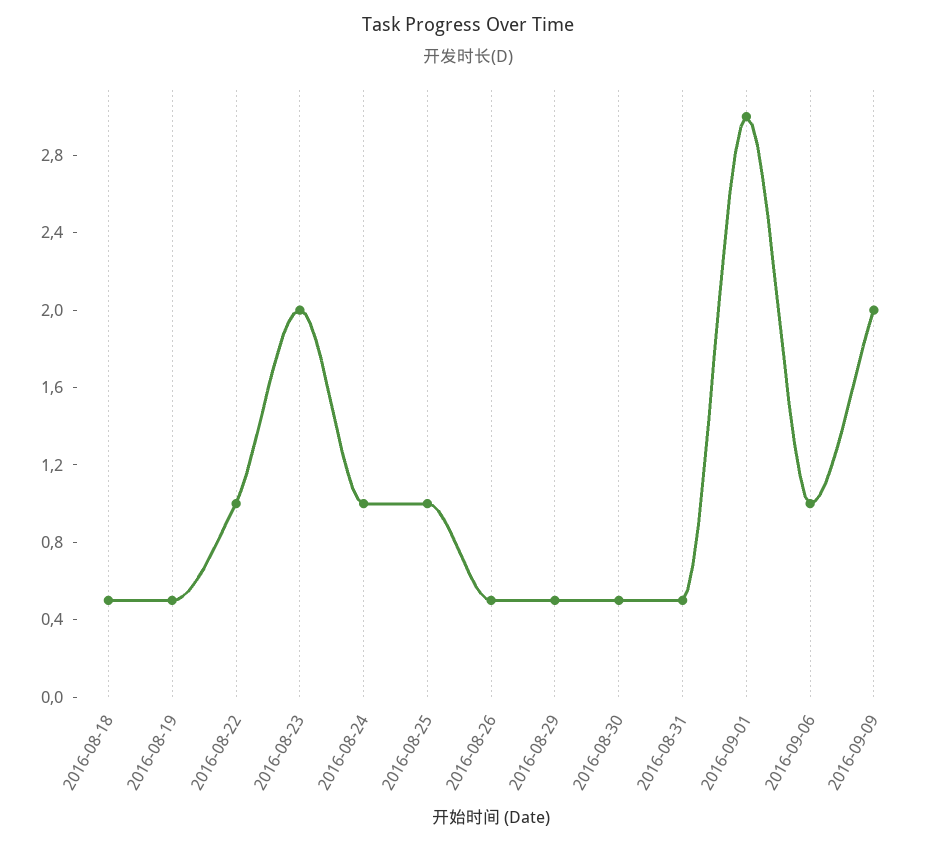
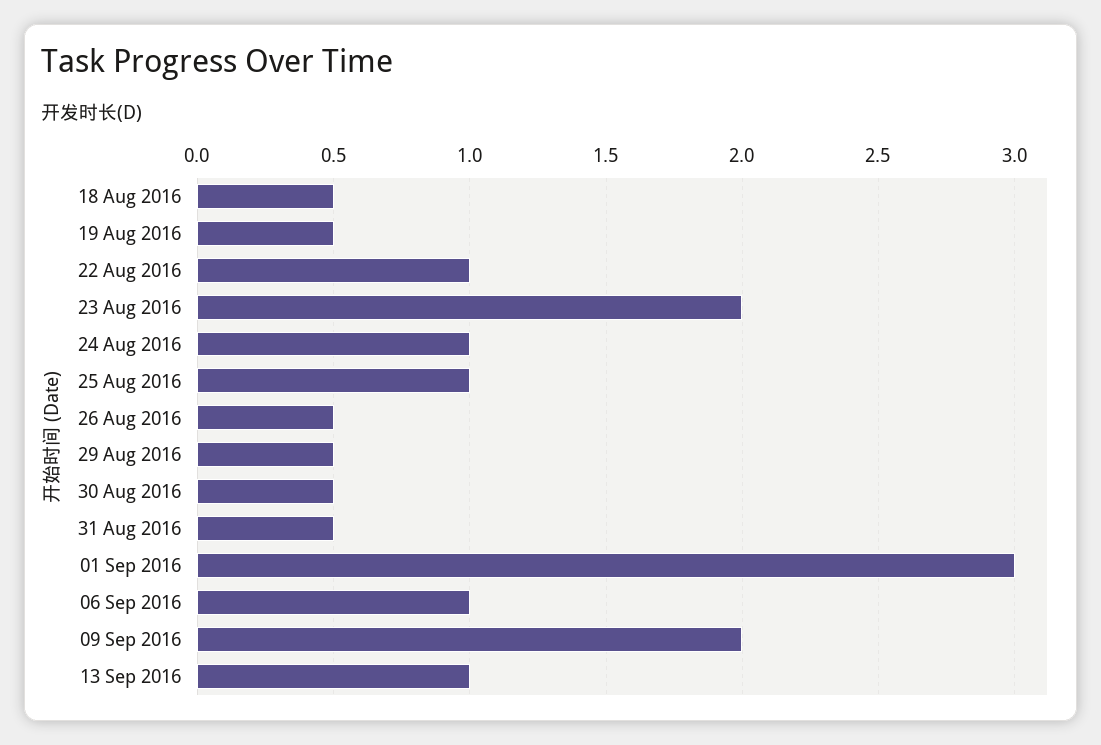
13 Sep 2016: none -> 1

